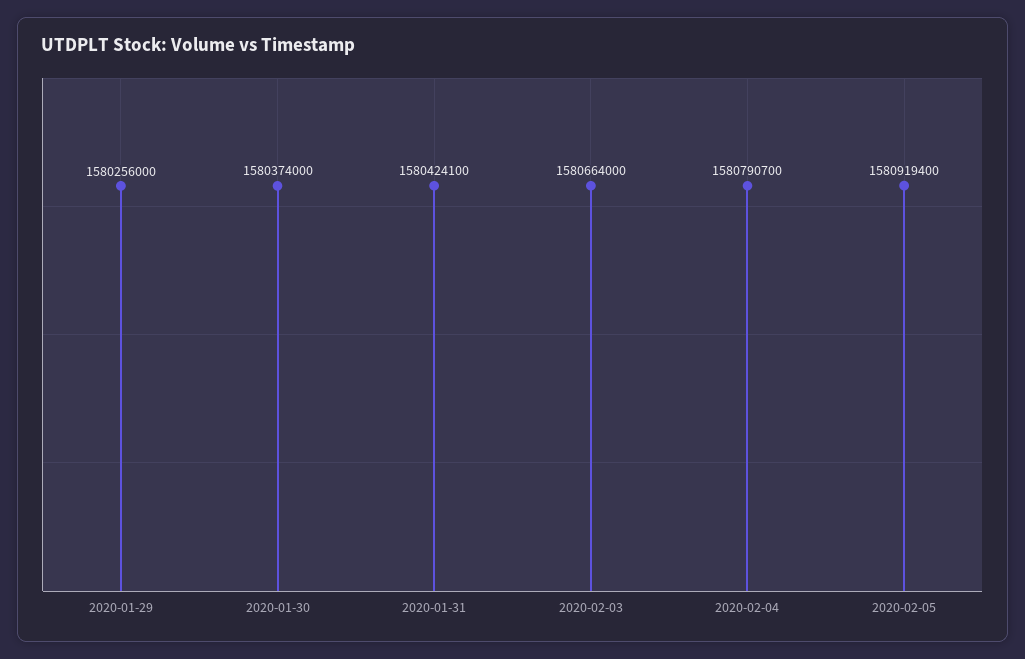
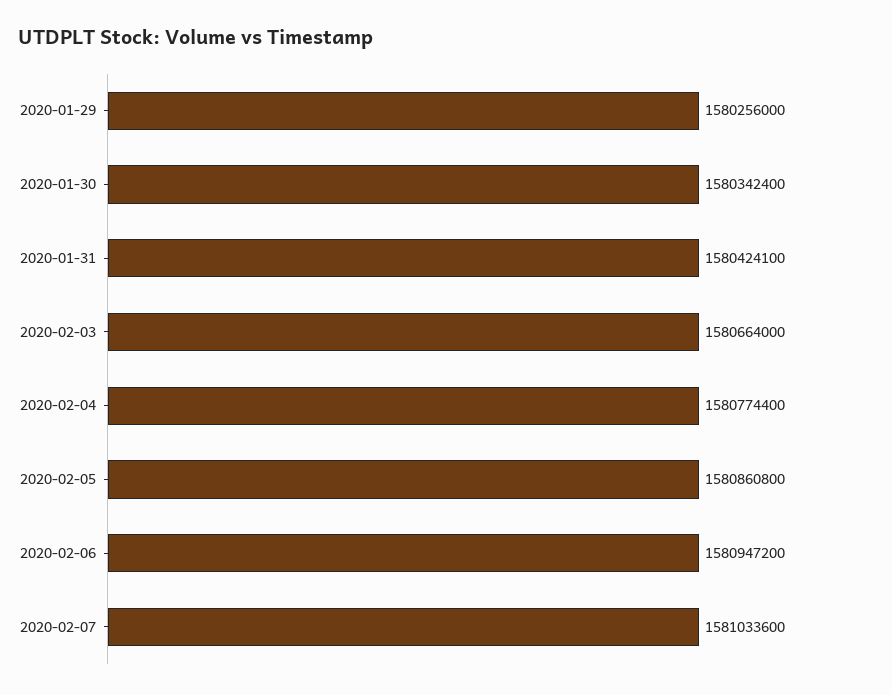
2020-01-30: 1580374000 -> 1580342400
2020-02-04: 1580790700 -> 1580774400
2020-02-05: 1580919400 -> 1580860800
2020-02-06: none -> 1580947200
2020-02-07: none -> 1581033600

